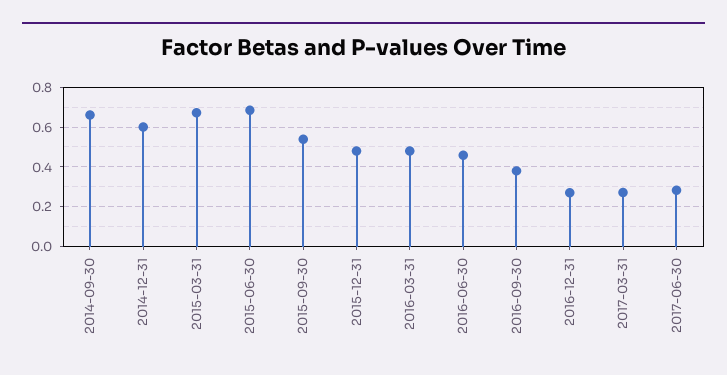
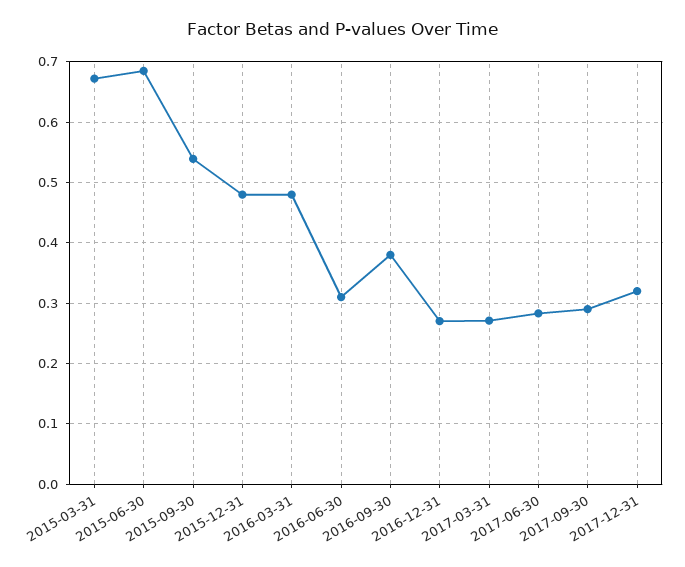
2014-09-30: 0.65 -> none
2014-12-31: 0.6 -> none
2016-06-30: 0.45 -> 0.31
2017-09-30: none -> 0.29
2017-12-31: none -> 0.32

